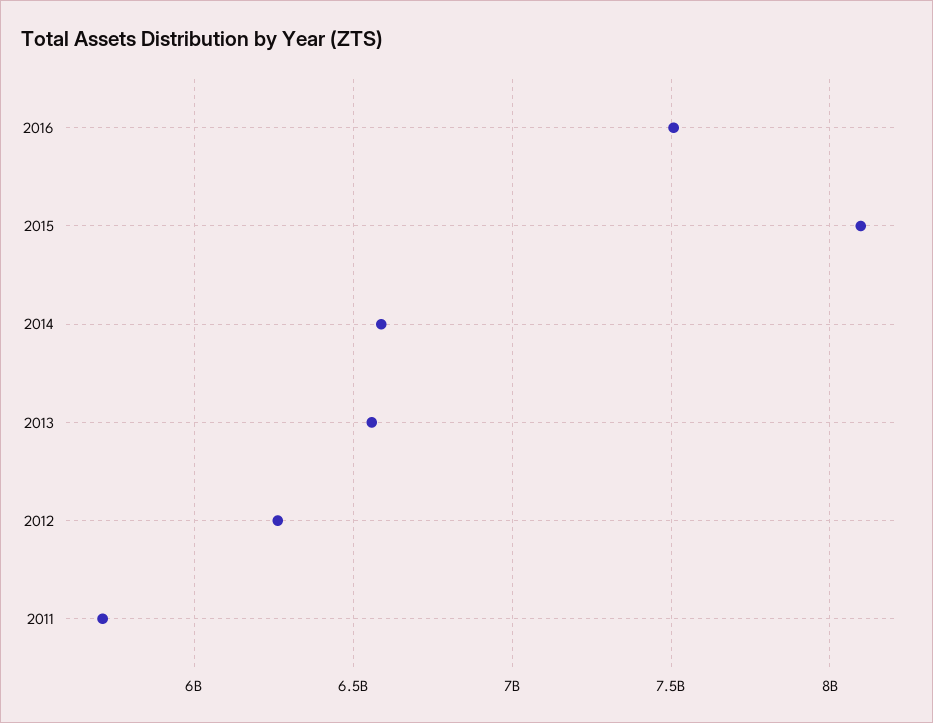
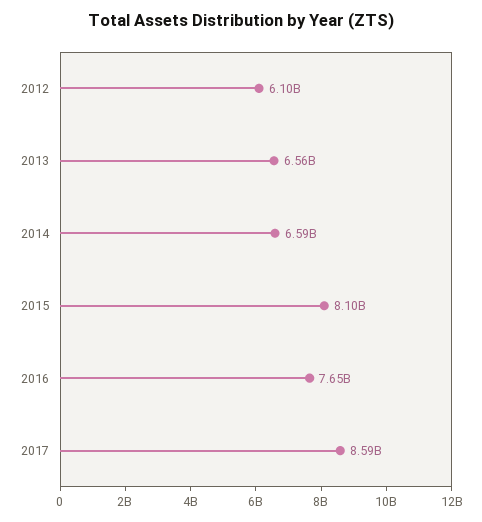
2016: 7500000000 -> 7650000000
2012: 6250000000 -> 6100000000
2011: 5700000000 -> none
2017: none -> 8590000000

